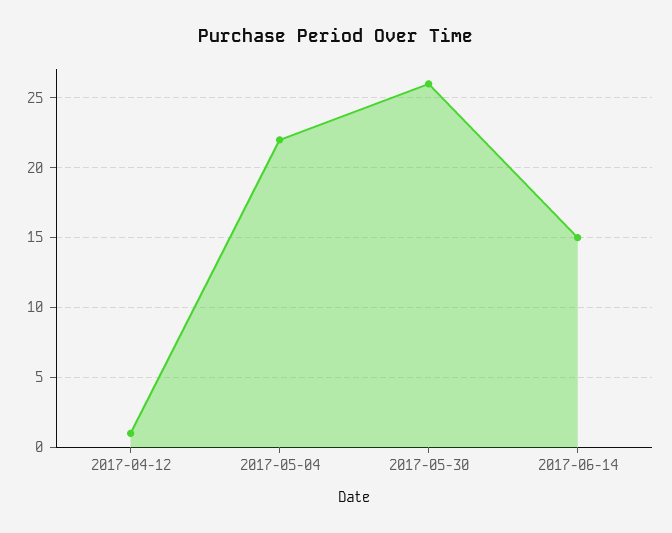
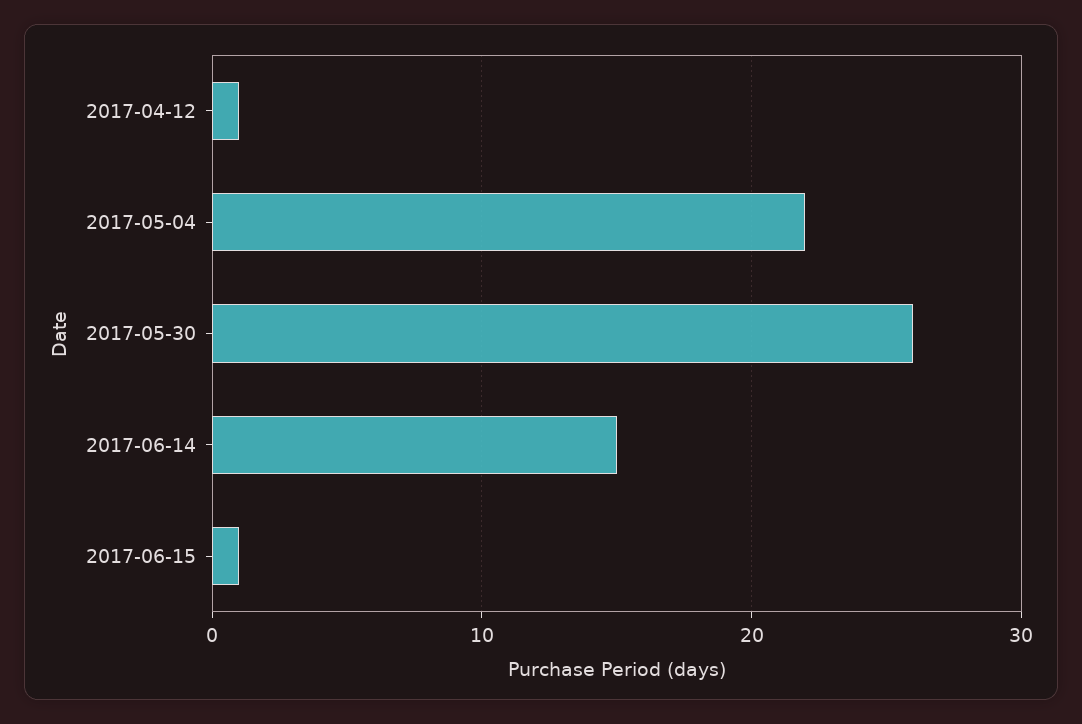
2017-06-15: none -> 1

